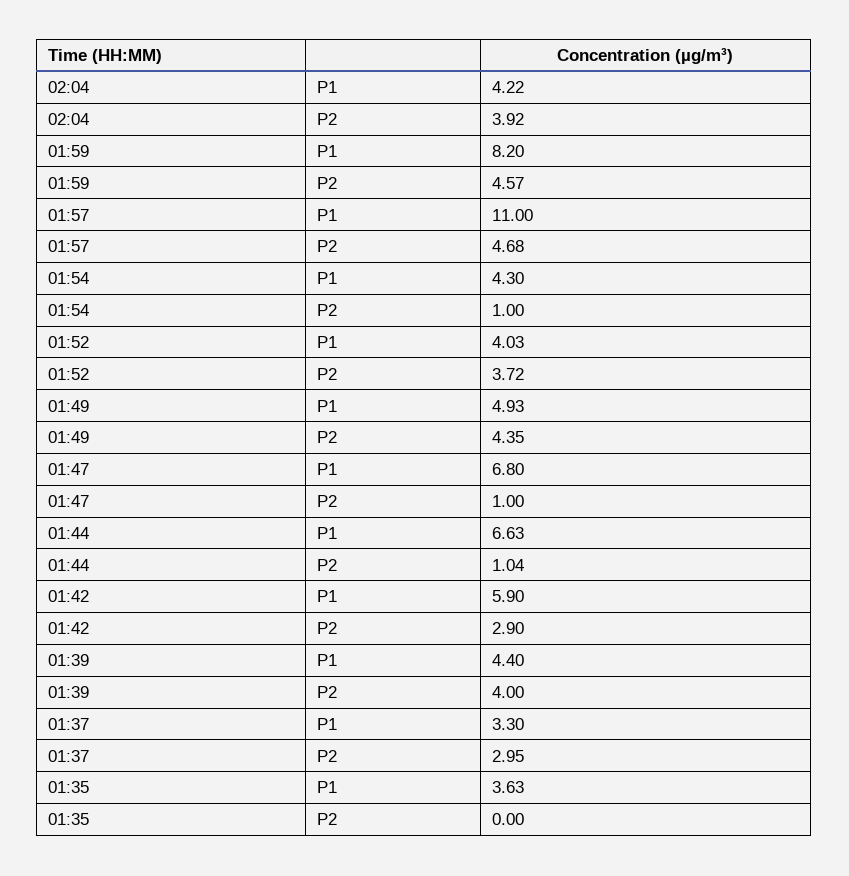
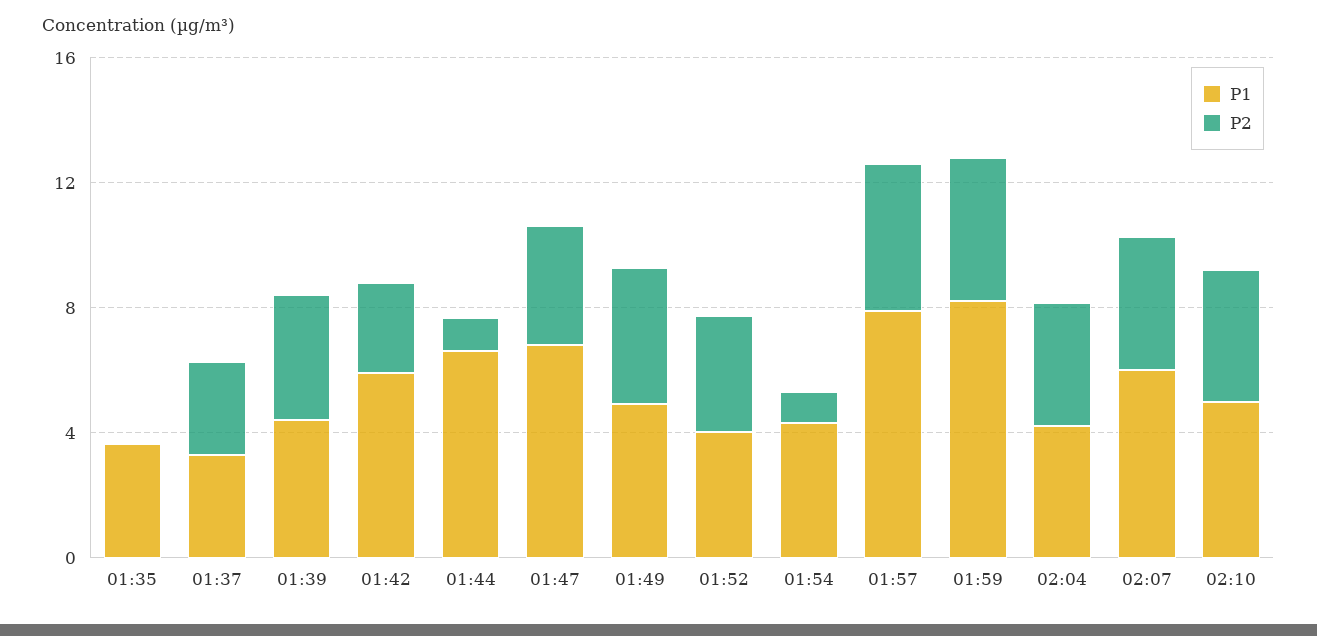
P1, 01:57: 11 -> 8
P2, 01:47: 1 -> 4
P1, 02:07: none -> 6
P2, 02:07: none -> 4
P1, 02:10: none -> 5
P2, 02:10: none -> 4

